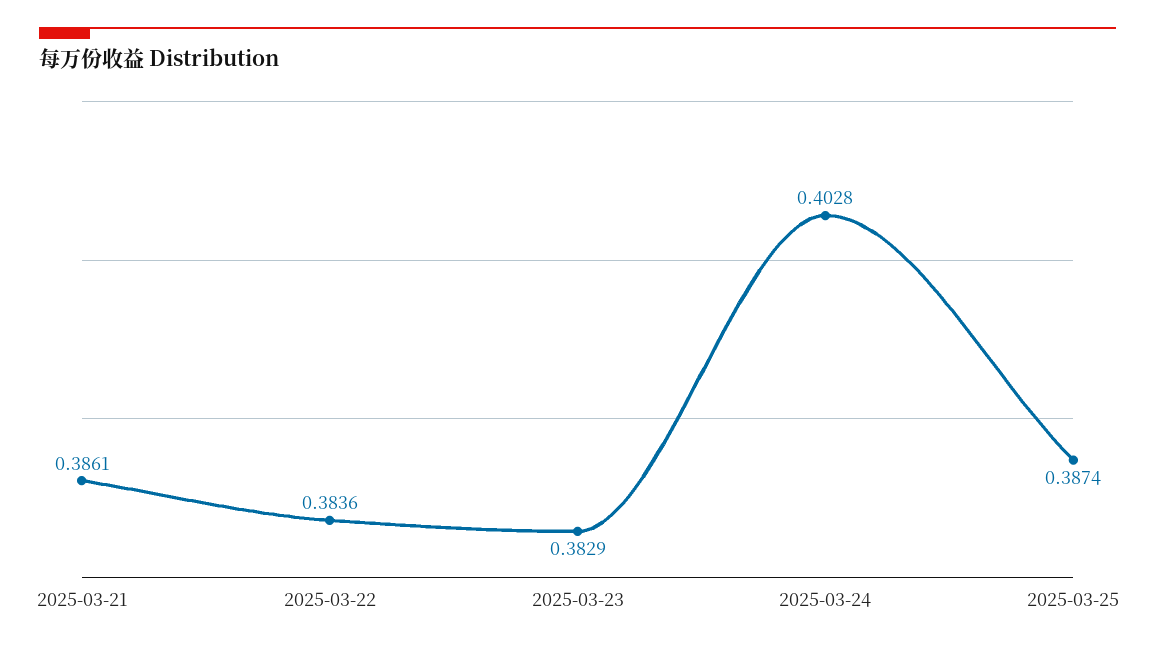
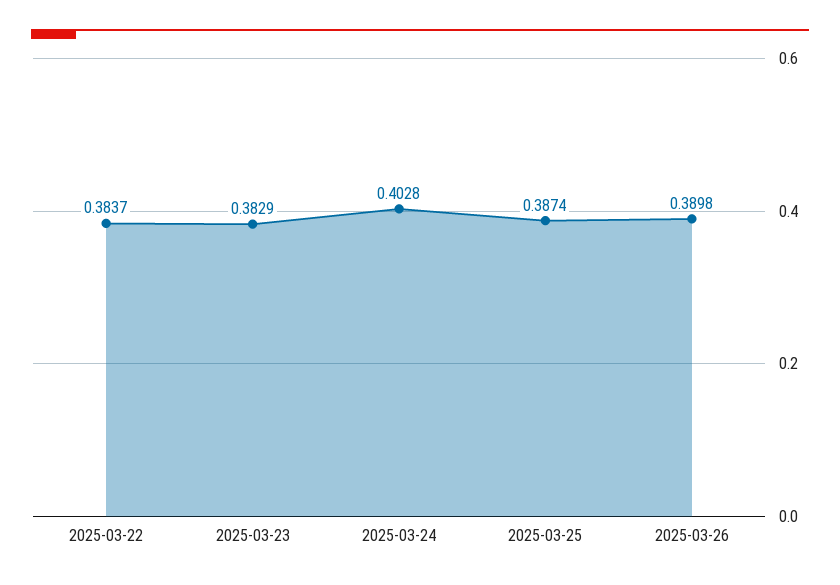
2025-03-21: 0.3861 -> none
2025-03-22: 0.3836 -> 0.3837
2025-03-26: none -> 0.3898

